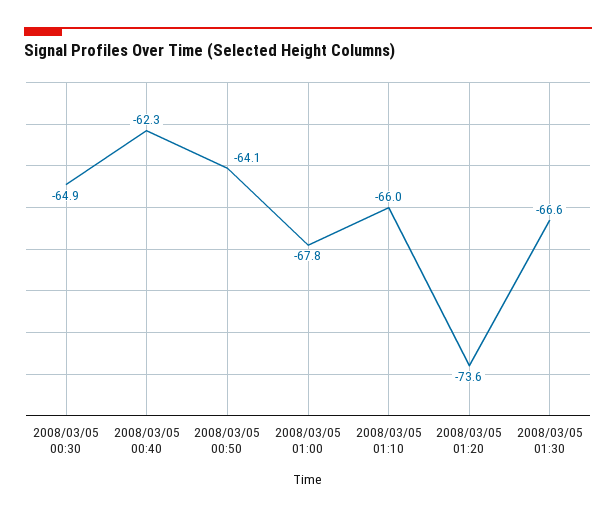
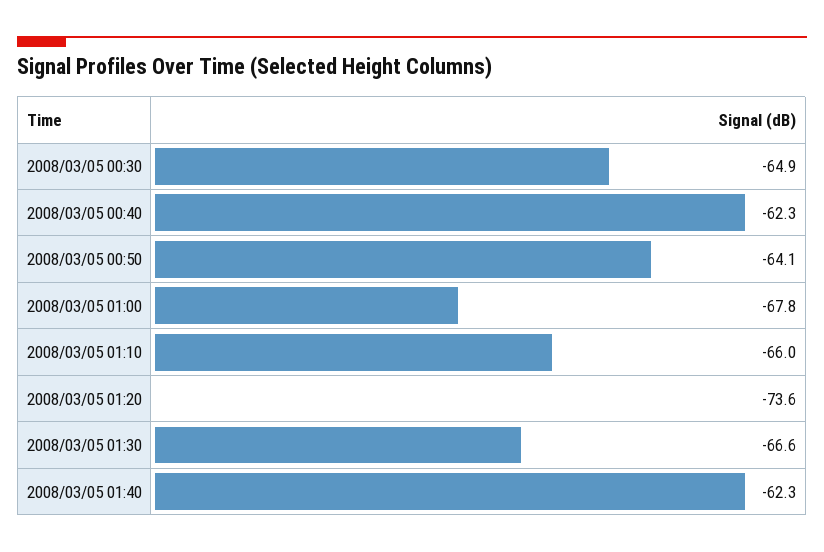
2008/03/05 01:40: none -> -62.3

